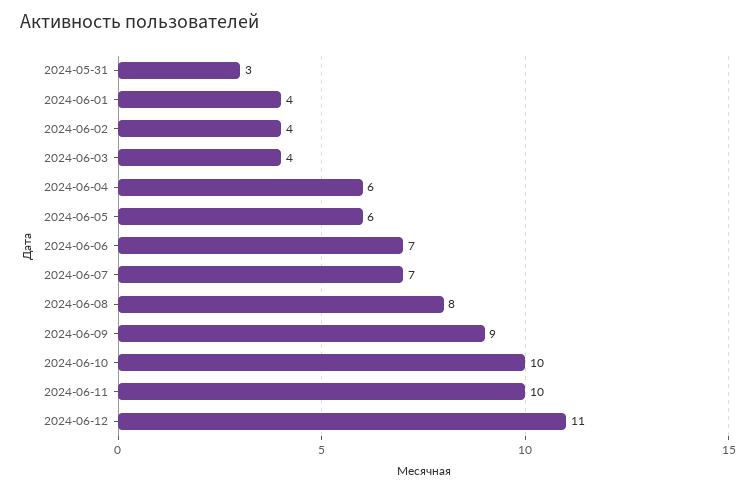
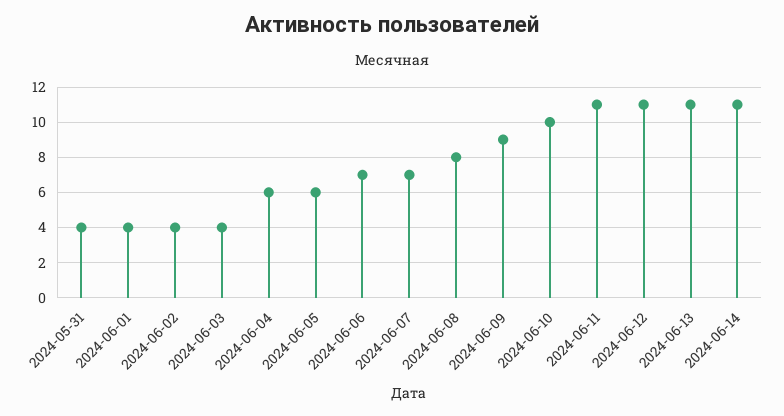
2024-05-31: 3 -> 4
2024-06-11: 10 -> 11
2024-06-13: none -> 11
2024-06-14: none -> 11

